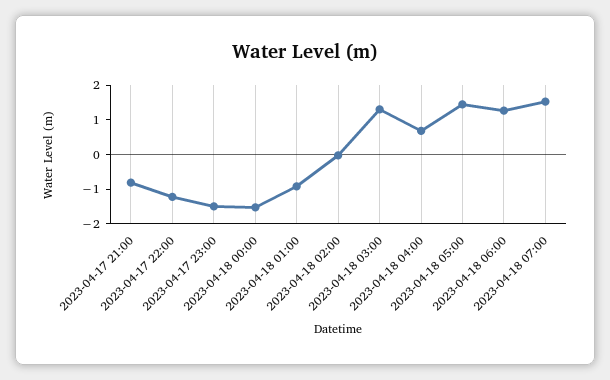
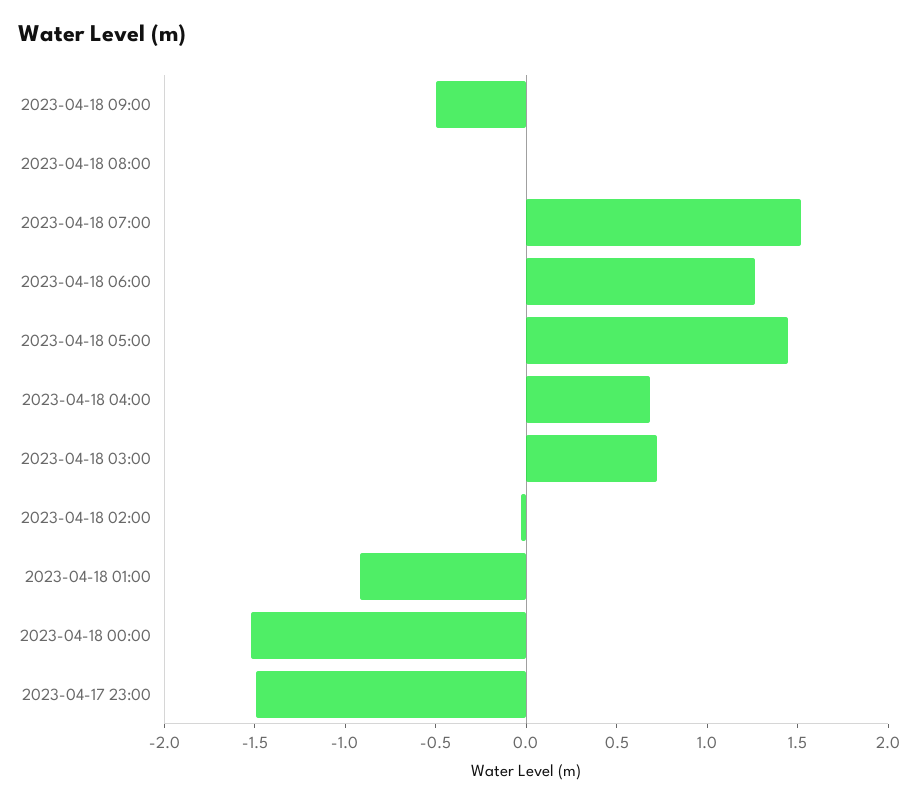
2023-04-17 21:00: -0.75 -> none
2023-04-17 22:00: -1.25 -> none
2023-04-18 03:00: 1.25 -> 0.7
2023-04-18 09:00: none -> -0.5
2023-04-18 08:00: none -> 0

